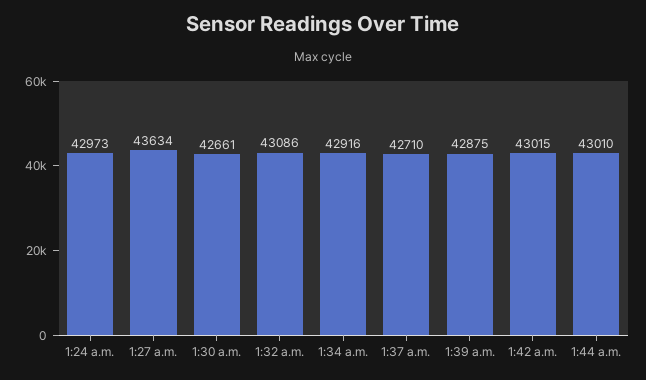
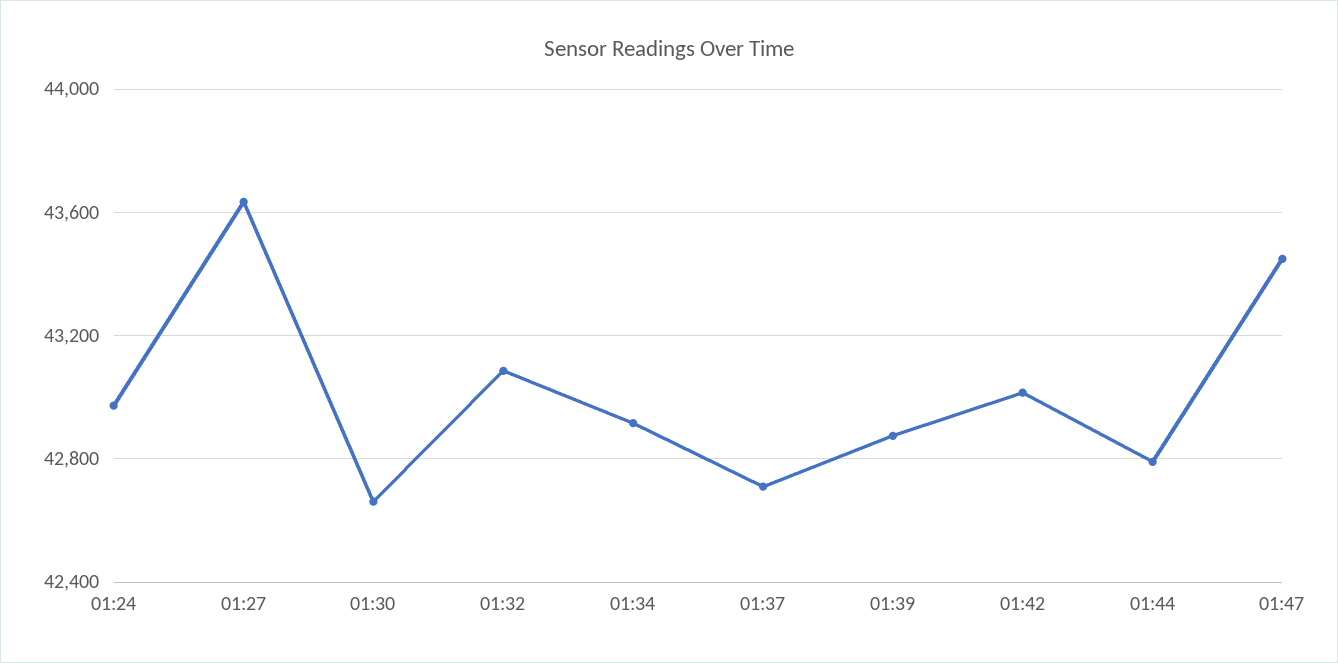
1:44 a.m.: 43010 -> 42800
01:47: none -> 43450

